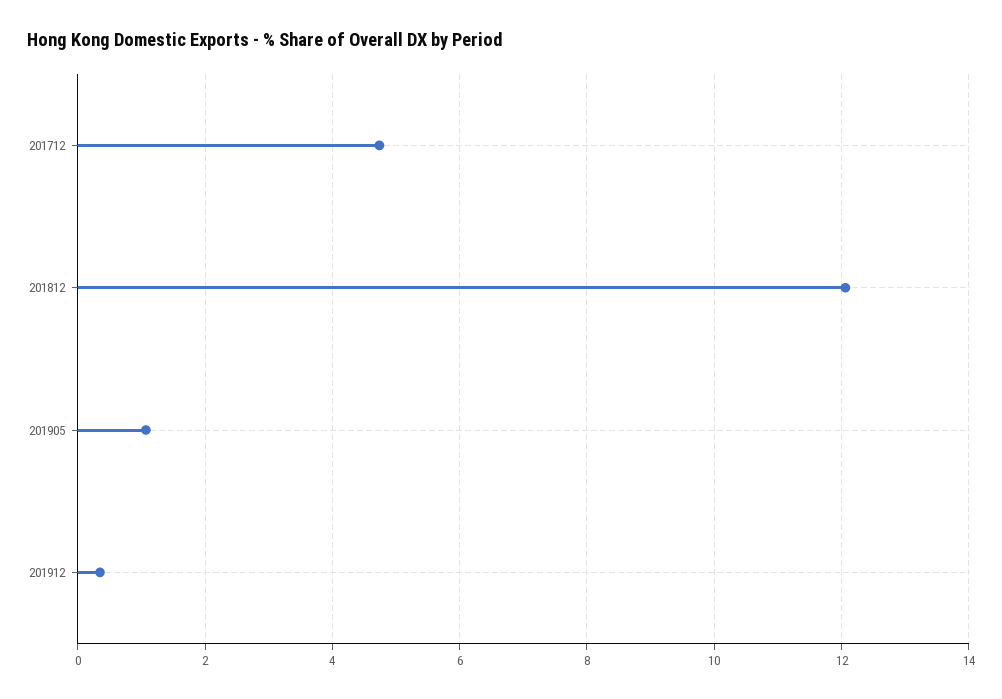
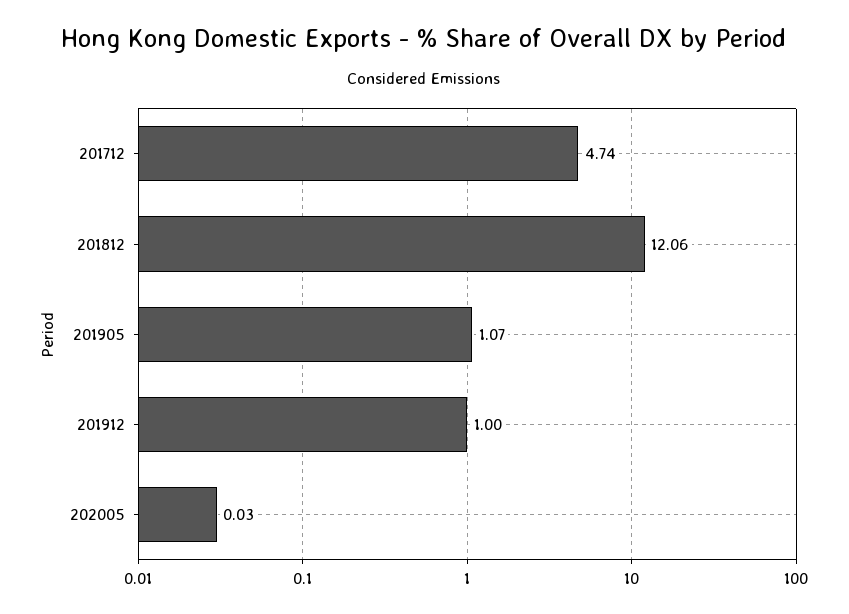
201912: 0.4 -> 1
202005: none -> 0.03

